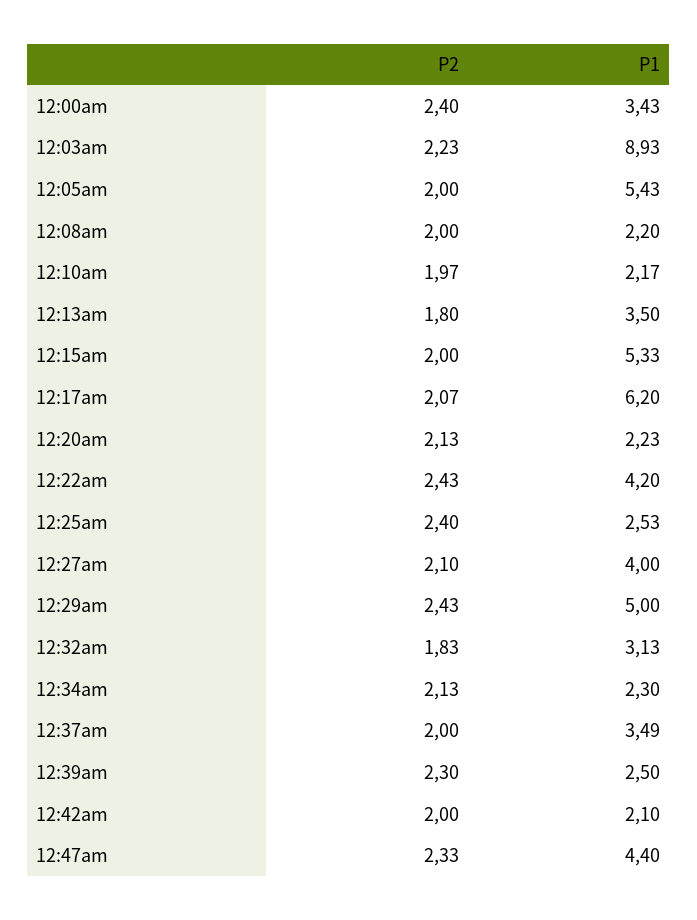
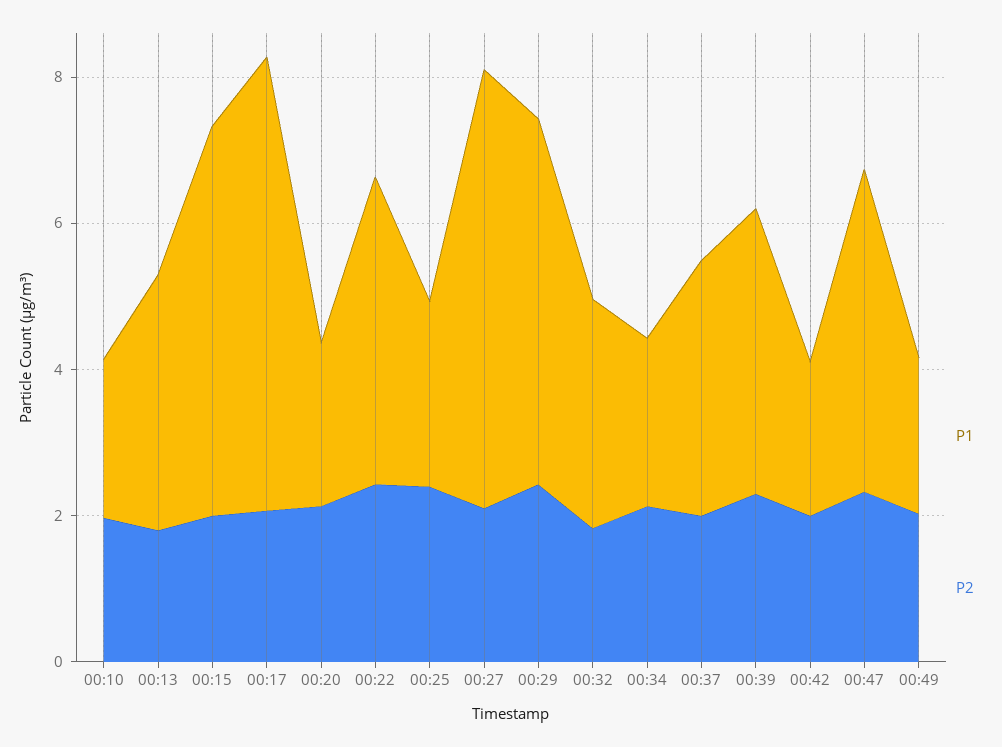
P2, 12:00am: 2.4 -> none
P1, 12:00am: 3.43 -> none
P2, 12:03am: 2.23 -> none
P1, 12:03am: 8.93 -> none
P2, 12:05am: 2 -> none
P1, 12:05am: 5.43 -> none
P2, 12:08am: 2 -> none
P1, 12:08am: 2.2 -> none
P1, 12:27am: 4 -> 6
P1, 12:39am: 2.5 -> 4
P1, 00:49: none -> 2
P2, 00:49: none -> 2

